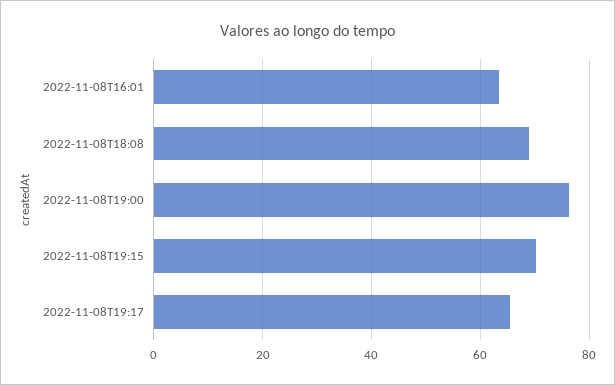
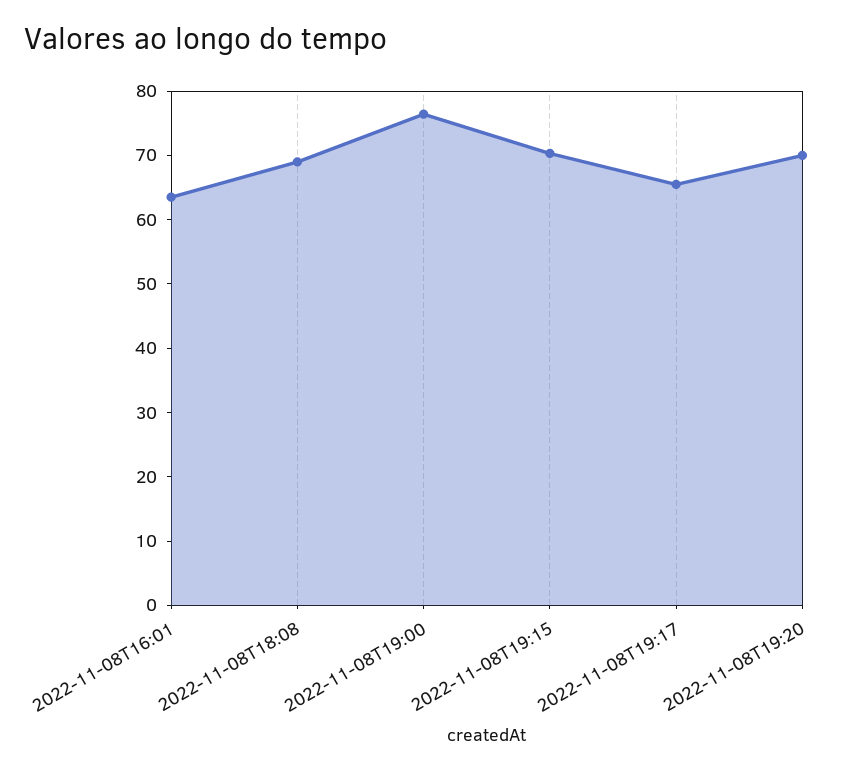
2022-11-08T19:20: none -> 70

